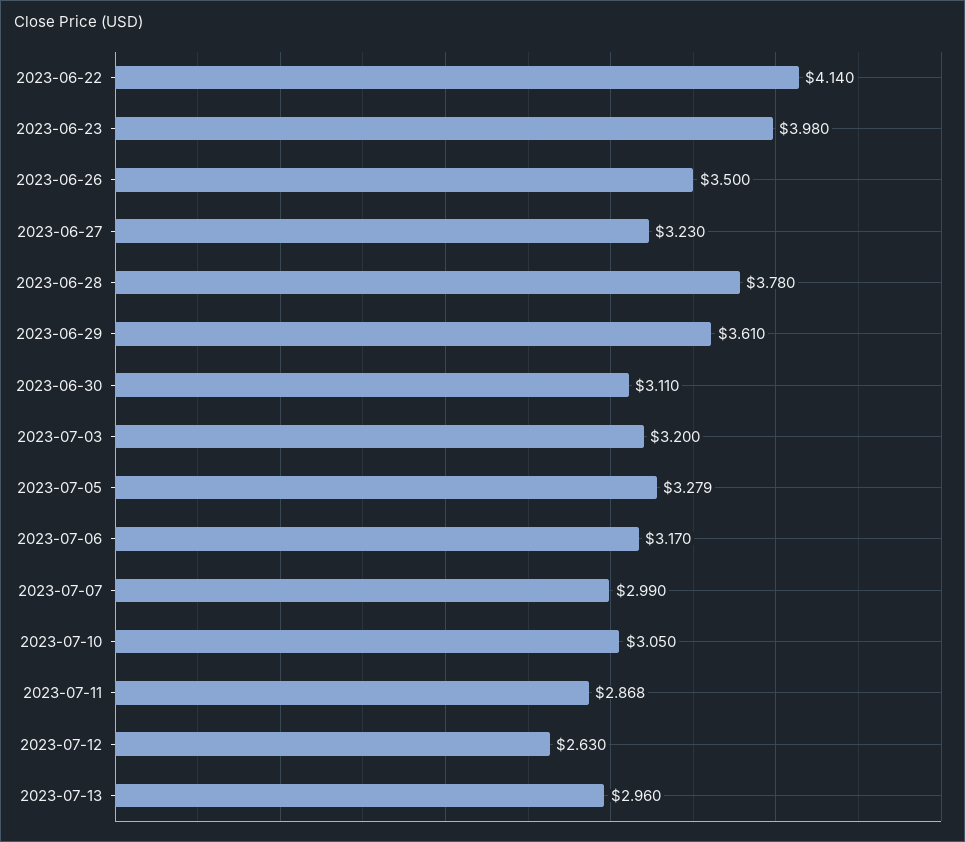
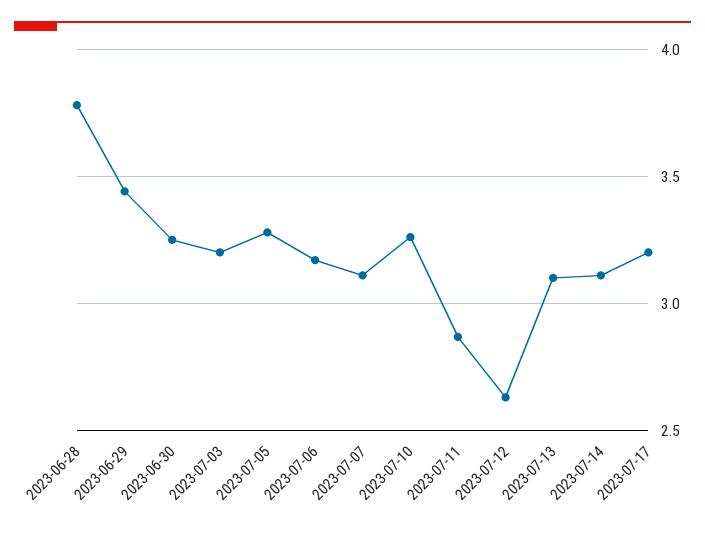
2023-06-22: 4.14 -> none
2023-06-23: 3.98 -> none
2023-06-26: 3.5 -> none
2023-06-27: 3.23 -> none
2023-06-29: 3.61 -> 3.45
2023-06-30: 3.11 -> 3.25
2023-07-07: 2.99 -> 3.1
2023-07-10: 3.05 -> 3.25
2023-07-13: 2.96 -> 3.1
2023-07-14: none -> 3.1
2023-07-17: none -> 3.2

